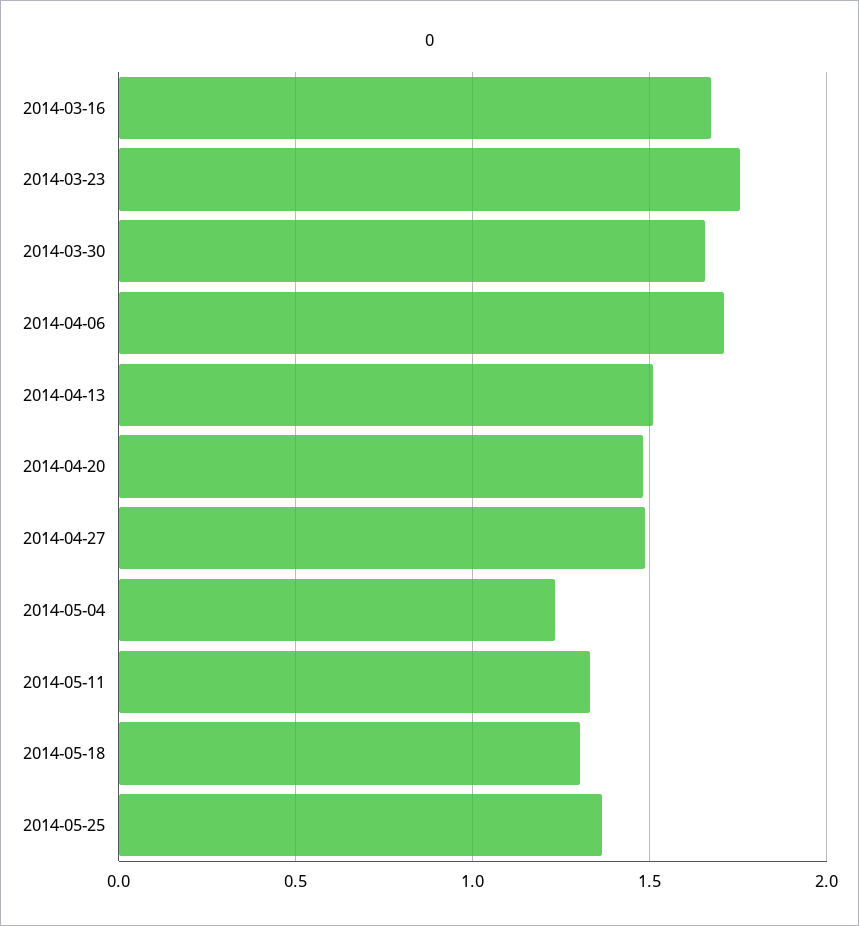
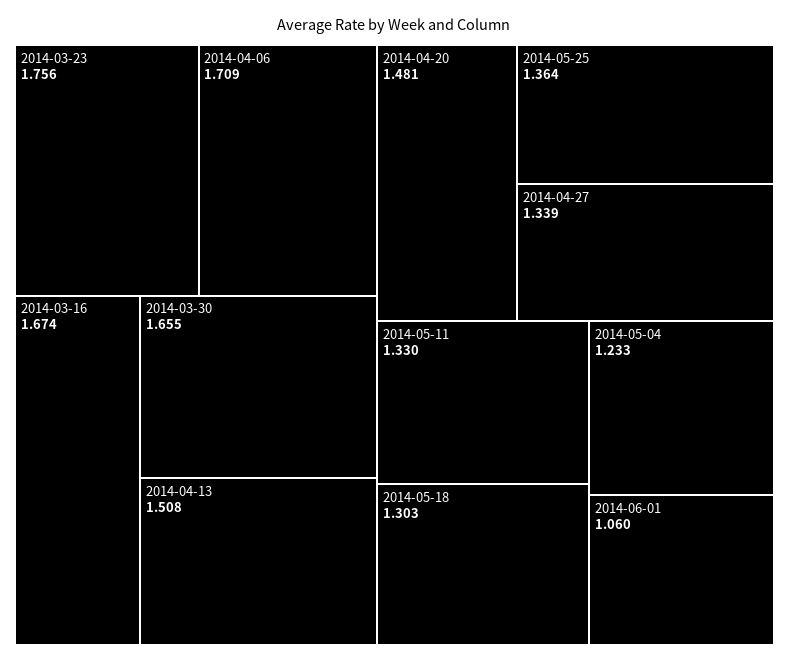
2014-04-27: 1.5 -> 1.339
2014-06-01: none -> 1.06

